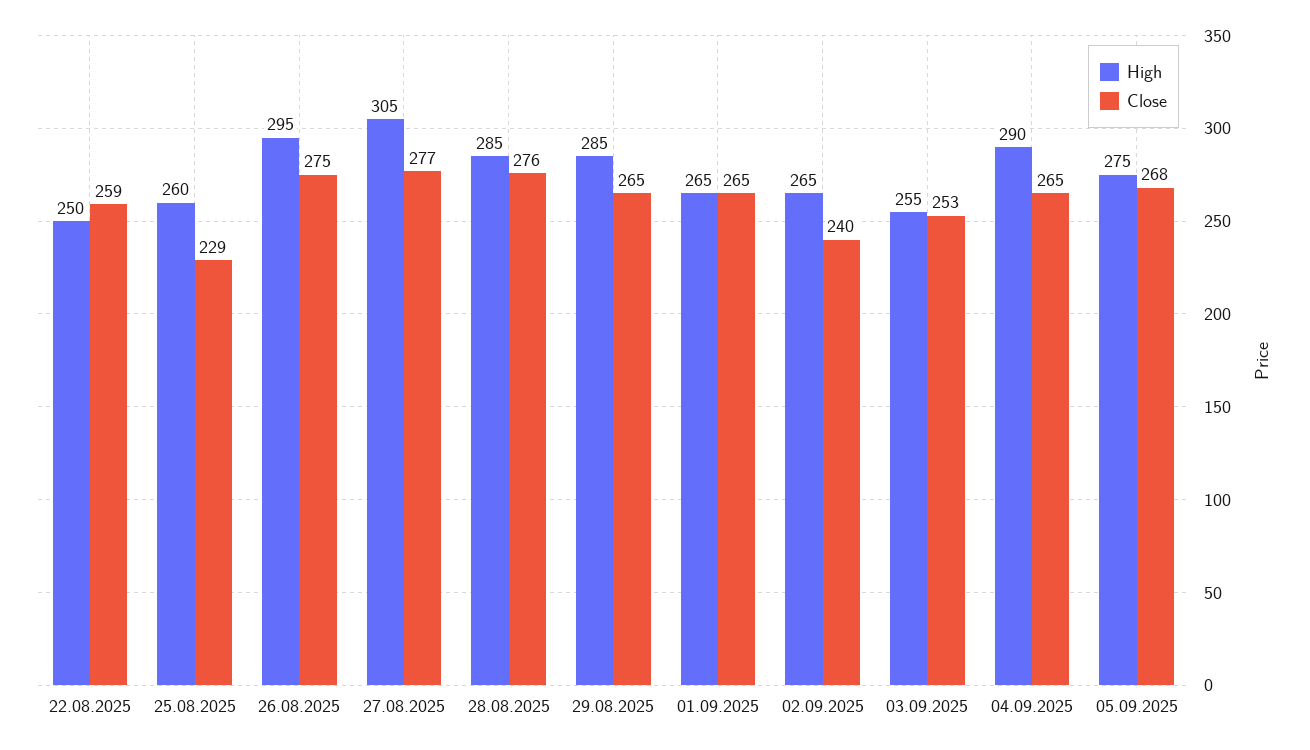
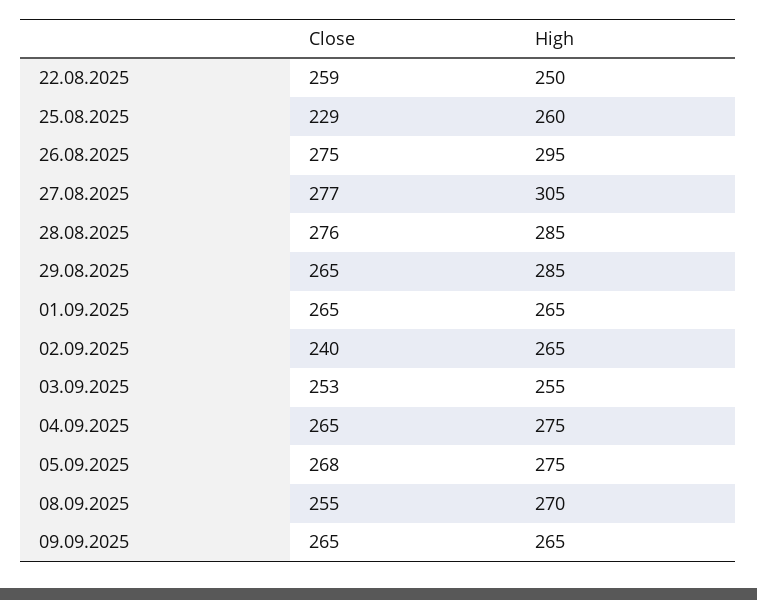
High, 04.09.2025: 290 -> 275
Close, 08.09.2025: none -> 255
High, 08.09.2025: none -> 270
Close, 09.09.2025: none -> 265
High, 09.09.2025: none -> 265

